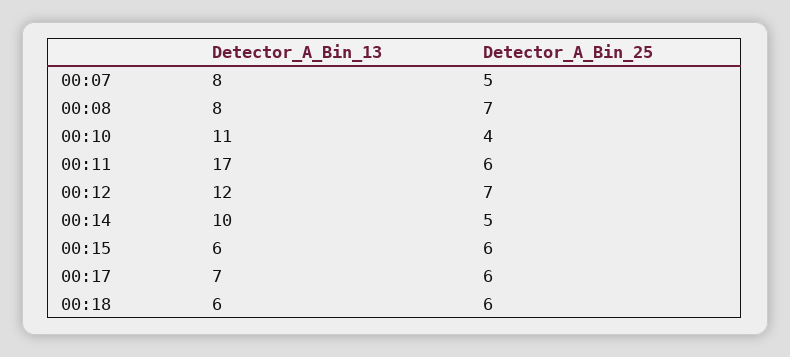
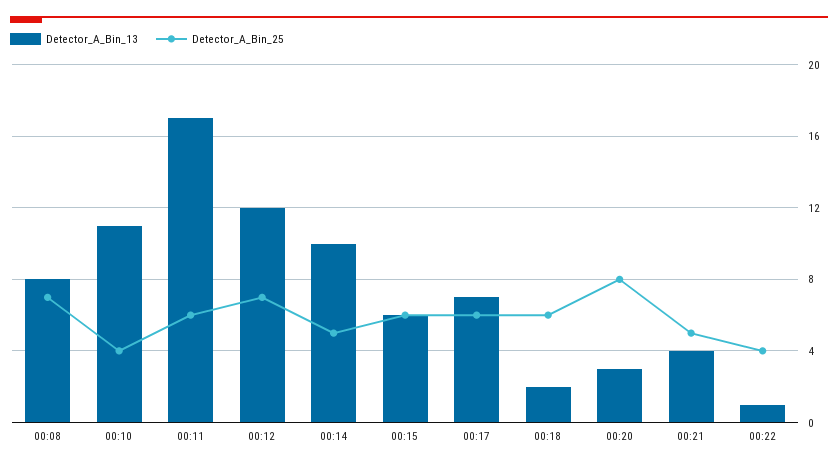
Detector_A_Bin_13, 00:07: 8 -> none
Detector_A_Bin_25, 00:07: 5 -> none
Detector_A_Bin_13, 00:18: 6 -> 2
Detector_A_Bin_13, 00:20: none -> 3
Detector_A_Bin_25, 00:20: none -> 8
Detector_A_Bin_13, 00:21: none -> 4
Detector_A_Bin_25, 00:21: none -> 5
Detector_A_Bin_13, 00:22: none -> 1
Detector_A_Bin_25, 00:22: none -> 4

